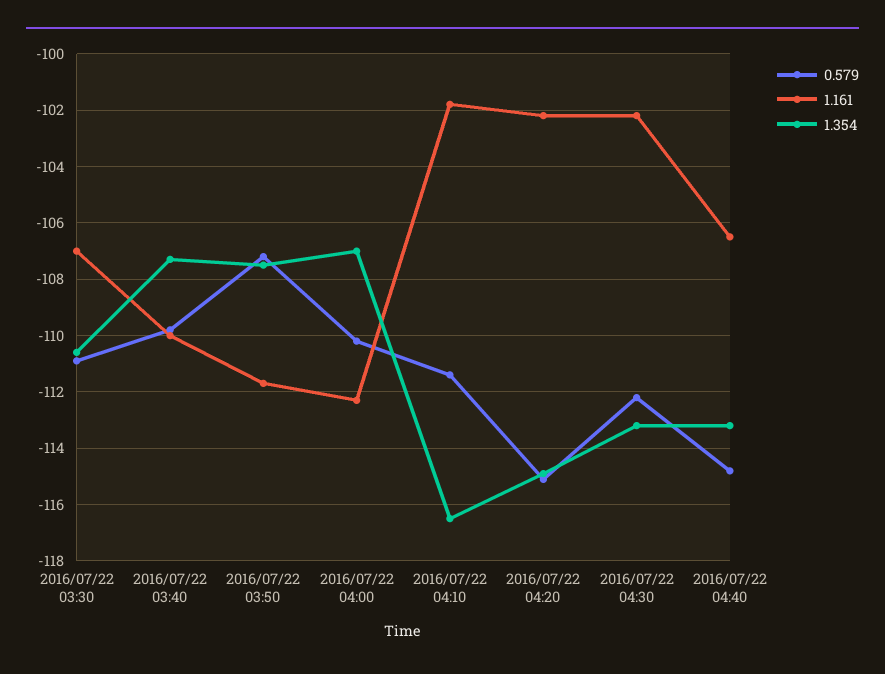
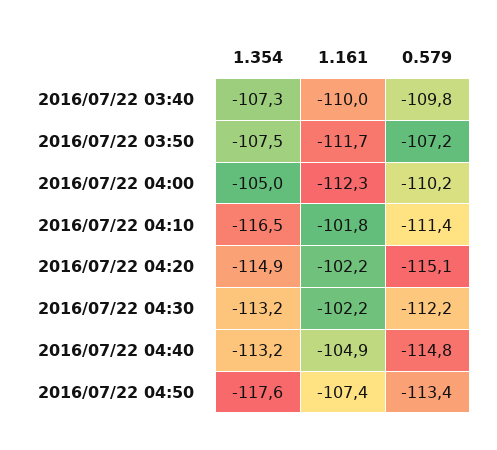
0.579, 2016/07/22 03:30: -111 -> none
1.161, 2016/07/22 03:30: -107 -> none
1.354, 2016/07/22 03:30: -110.5 -> none
1.354, 2016/07/22 04:00: -107 -> -105
1.161, 2016/07/22 04:40: -106.5 -> -104.9
1.354, 2016/07/22 04:50: none -> -117.6
1.161, 2016/07/22 04:50: none -> -107.4
0.579, 2016/07/22 04:50: none -> -113.4

